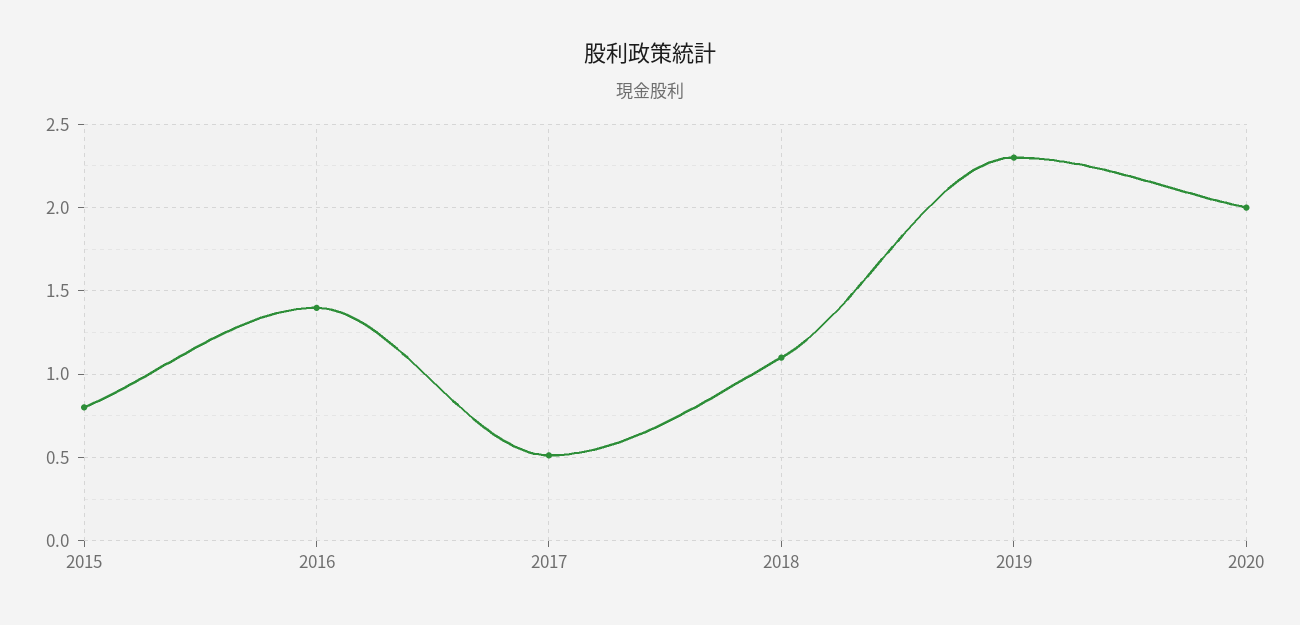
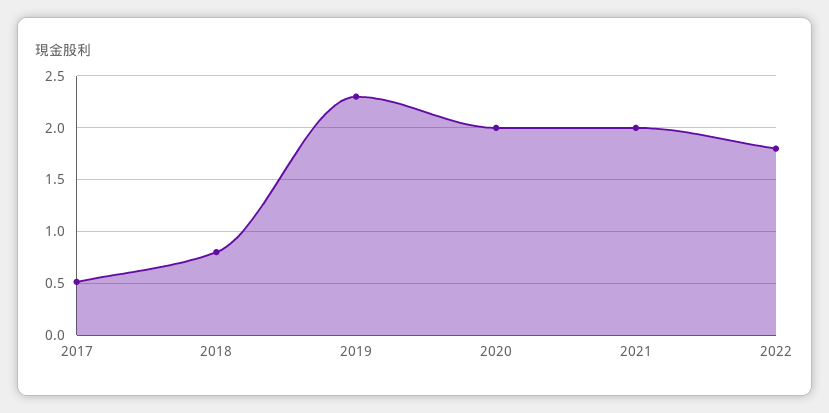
2015: 0.8 -> none
2016: 1.4 -> none
2018: 1.1 -> 0.8
2021: none -> 2
2022: none -> 1.8

